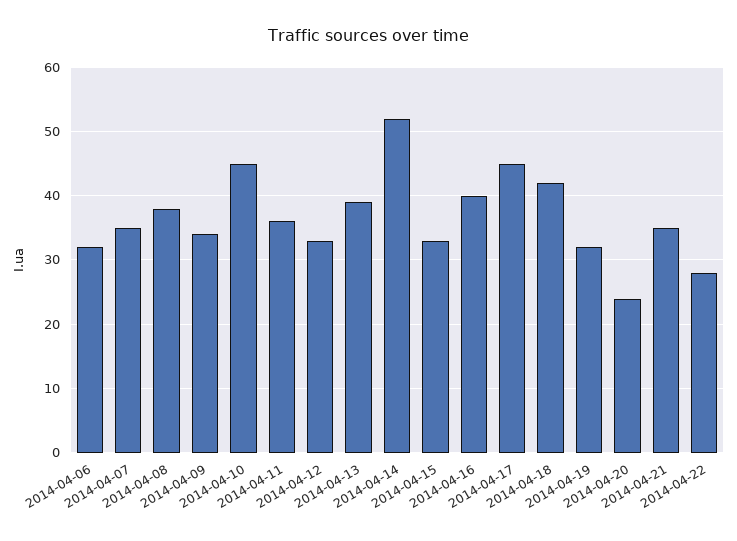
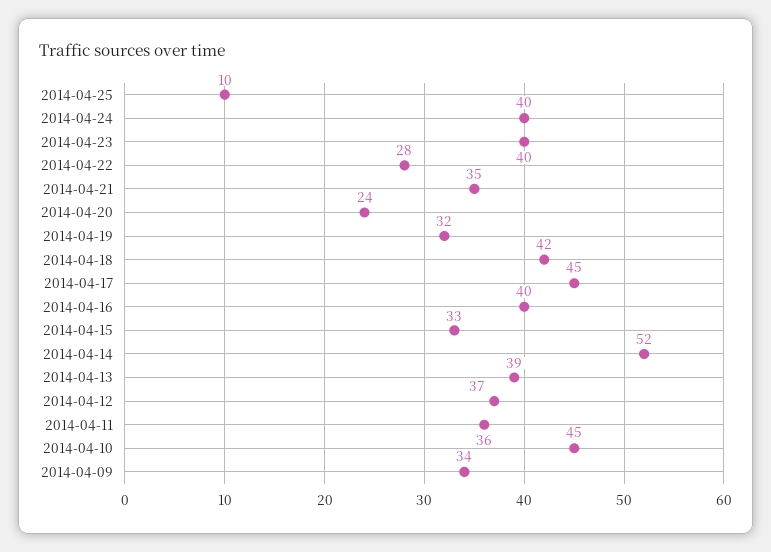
2014-04-06: 32 -> none
2014-04-07: 35 -> none
2014-04-08: 38 -> none
2014-04-12: 33 -> 37
2014-04-25: none -> 10
2014-04-24: none -> 40
2014-04-23: none -> 40

